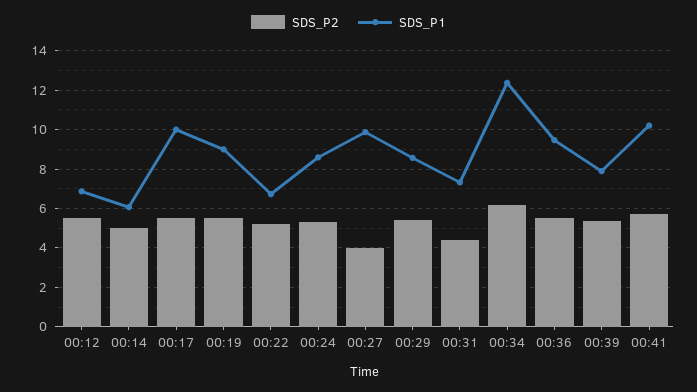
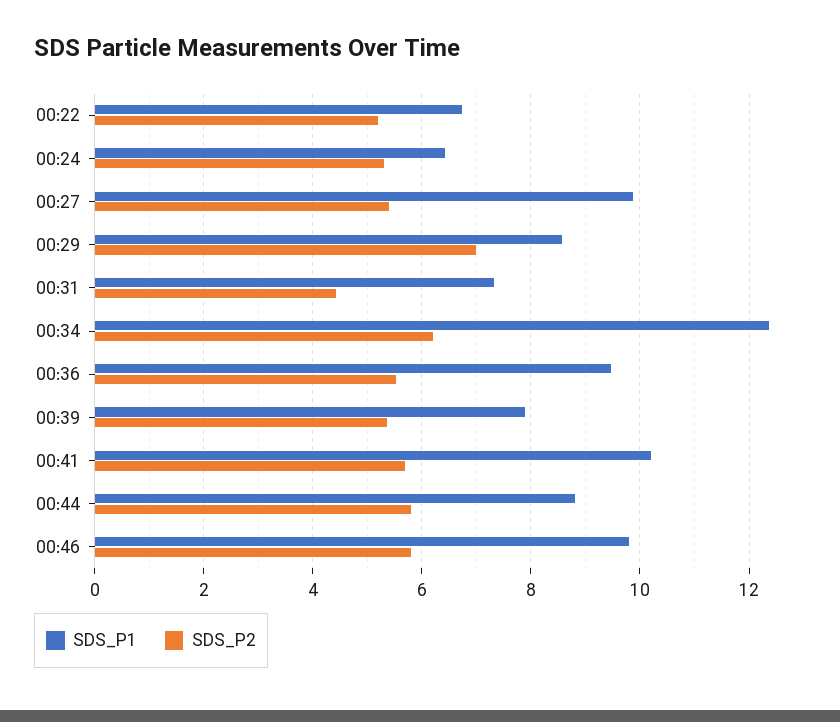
SDS_P2, 00:12: 5.5 -> none
SDS_P1, 00:12: 7 -> none
SDS_P2, 00:14: 5 -> none
SDS_P1, 00:14: 6 -> none
SDS_P2, 00:17: 5.5 -> none
SDS_P1, 00:17: 10 -> none
SDS_P2, 00:19: 5.5 -> none
SDS_P1, 00:19: 9 -> none
SDS_P1, 00:24: 8.5 -> 6.4
SDS_P2, 00:27: 4 -> 5.4
SDS_P2, 00:29: 5.5 -> 7
SDS_P1, 00:44: none -> 8.8
SDS_P2, 00:44: none -> 5.8
SDS_P1, 00:46: none -> 9.8
SDS_P2, 00:46: none -> 5.8

